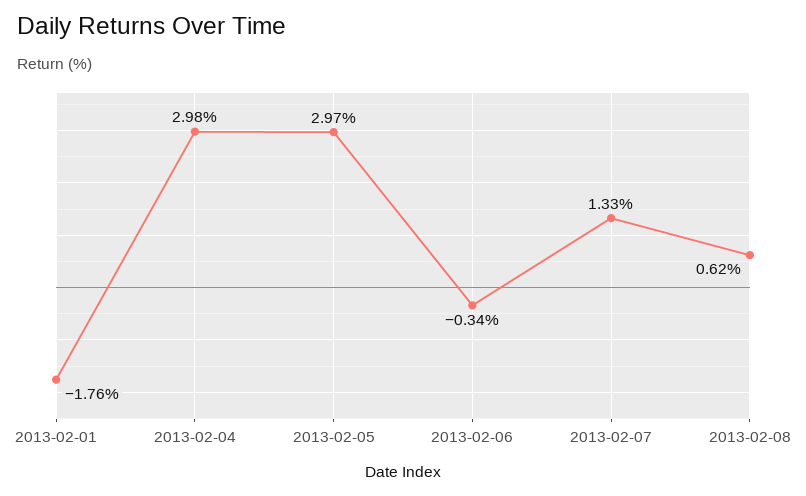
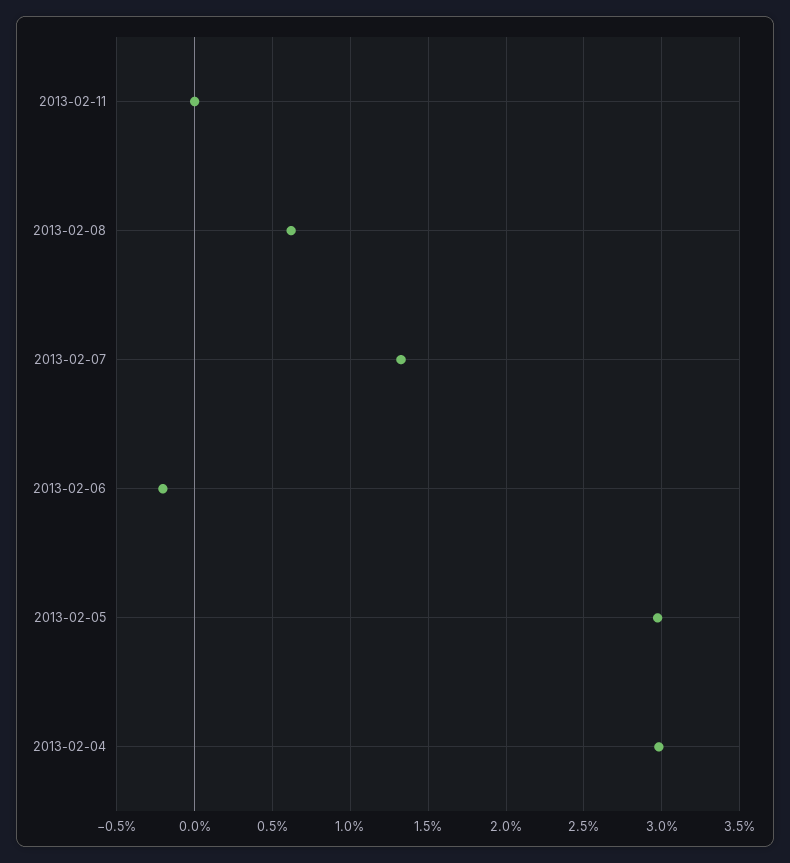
2013-02-01: -1.76 -> none
2013-02-06: -0.34 -> -0.2
2013-02-11: none -> 0

